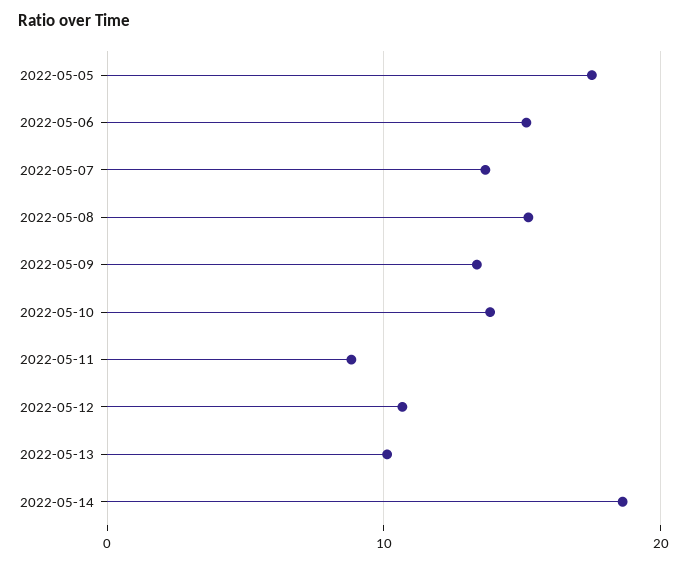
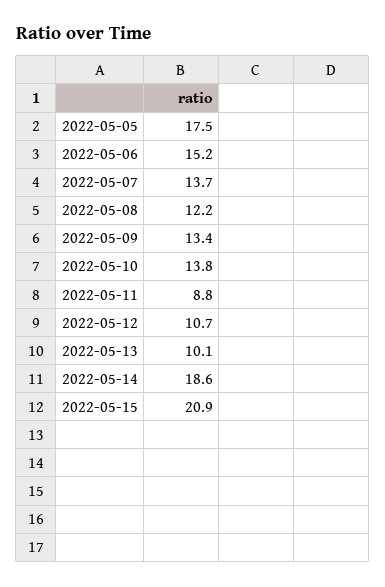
2022-05-08: 15 -> 12.2
2022-05-15: none -> 20.9

